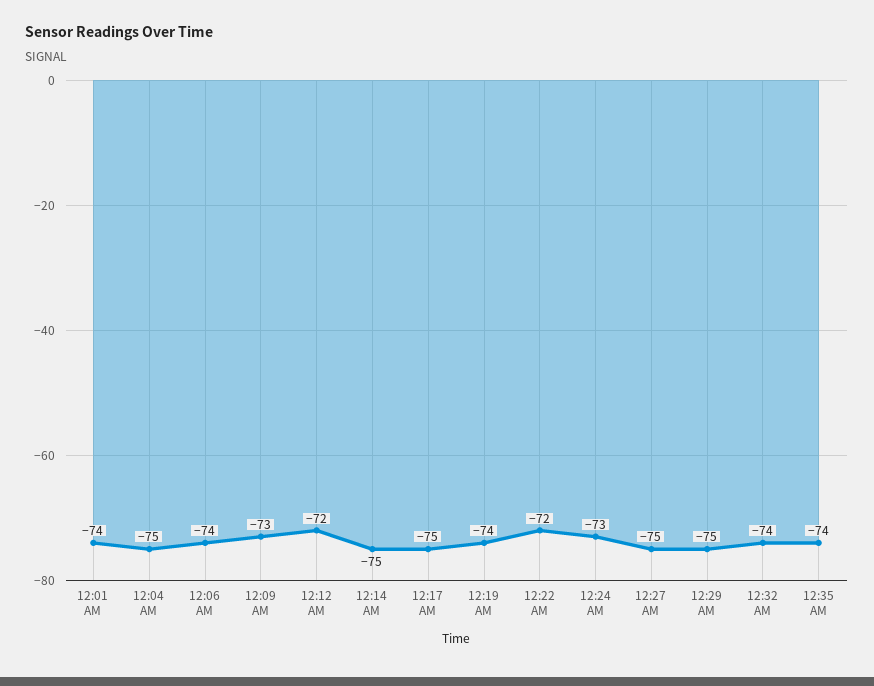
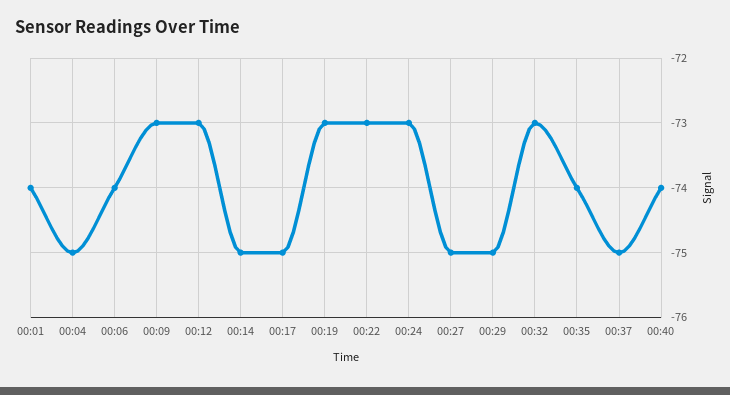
12:12 AM: -72 -> -73
12:19 AM: -74 -> -73
12:22 AM: -72 -> -73
12:32 AM: -74 -> -73
00:37: none -> -75
00:40: none -> -74

